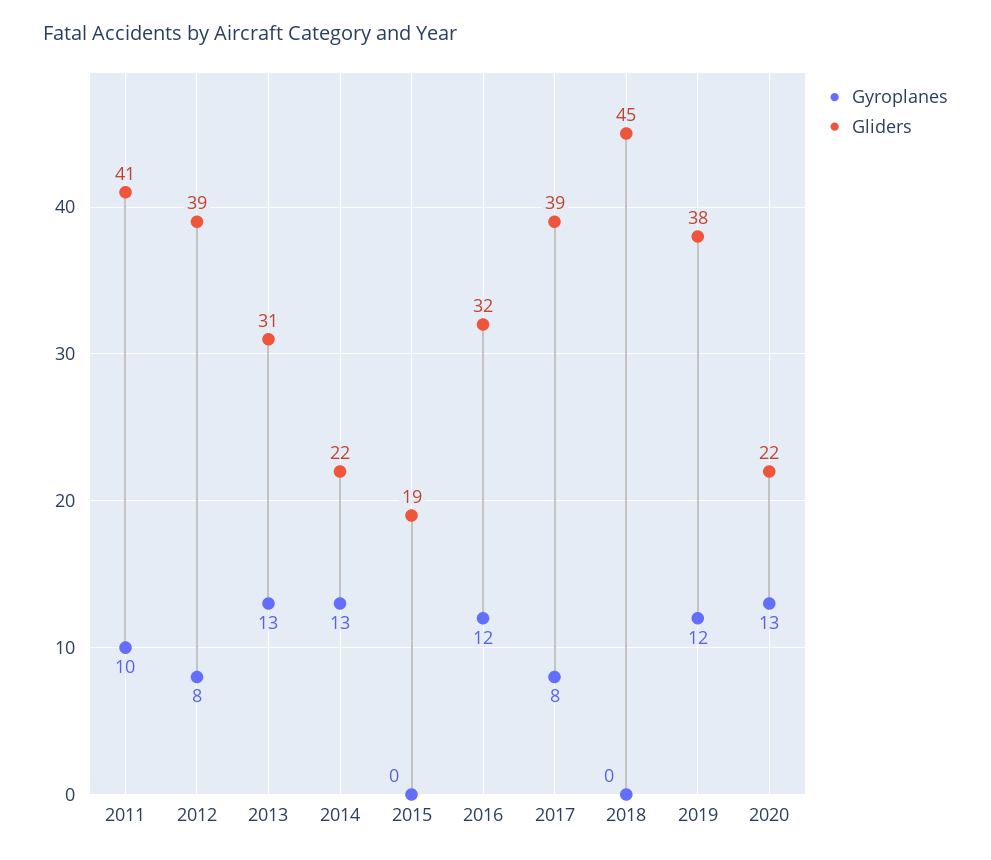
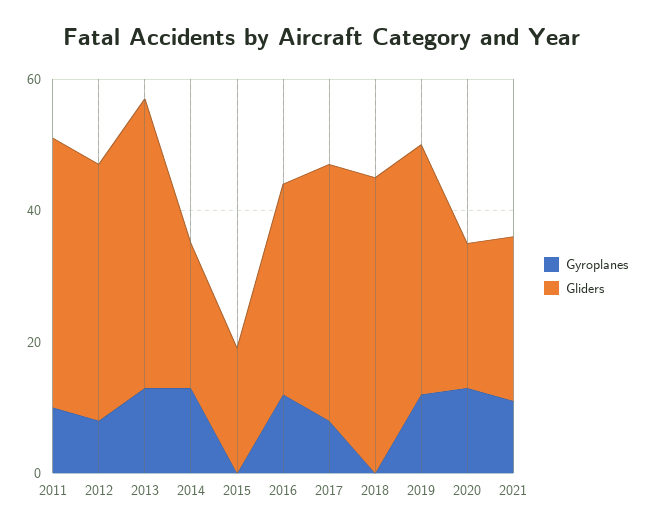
Gliders, 2013: 31 -> 45
Gyroplanes, 2021: none -> 10
Gliders, 2021: none -> 25

